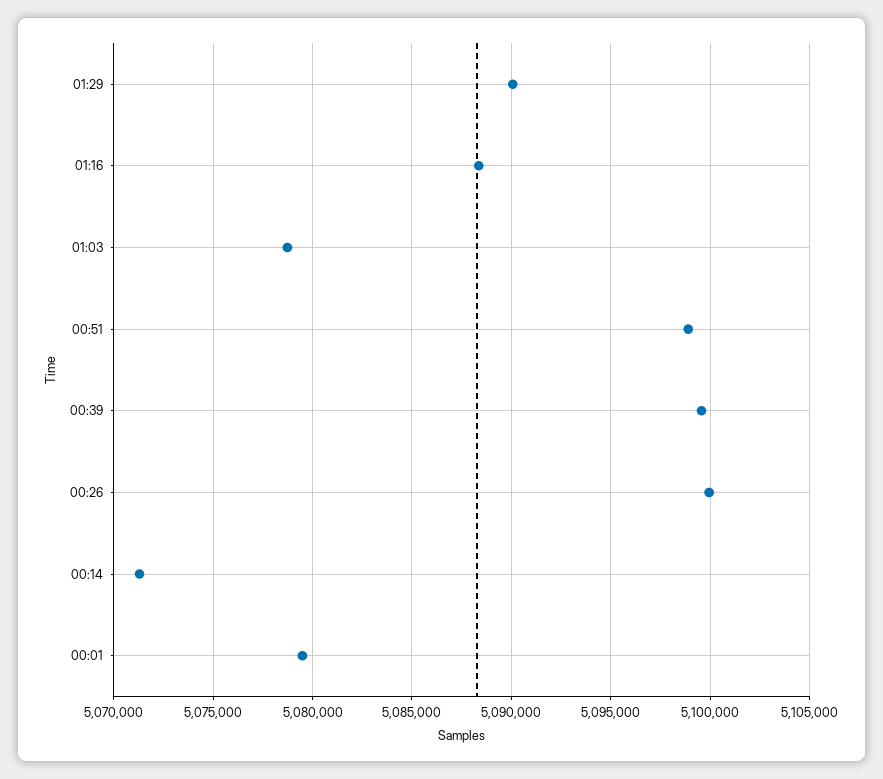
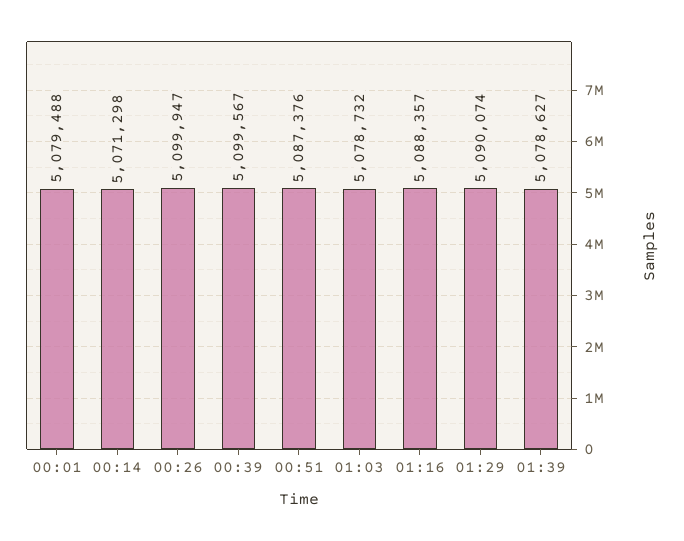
00:51: 5099000 -> 5087376
01:39: none -> 5078627

